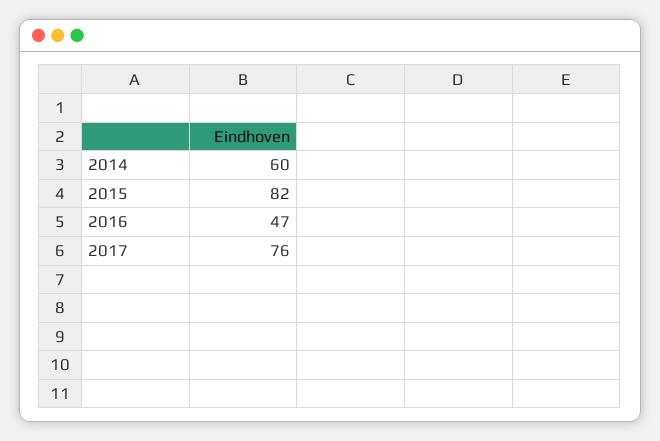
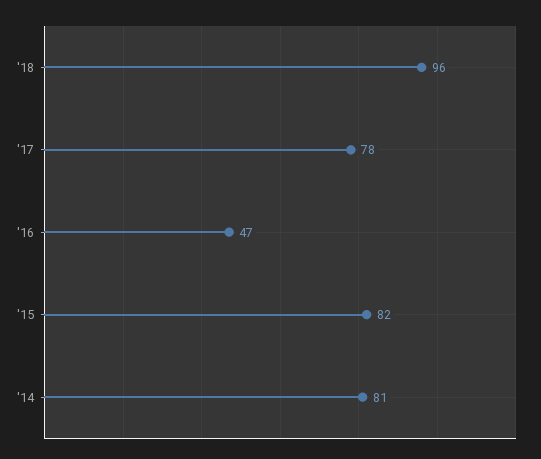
2014: 60 -> 81
2017: 76 -> 78
'18: none -> 96

